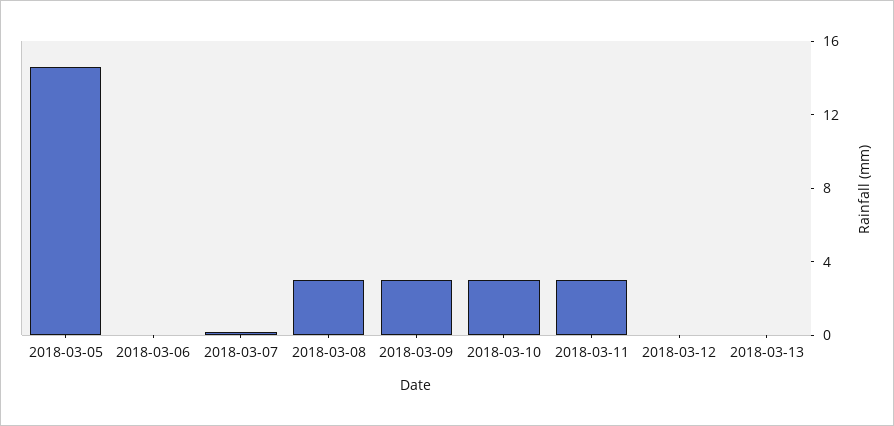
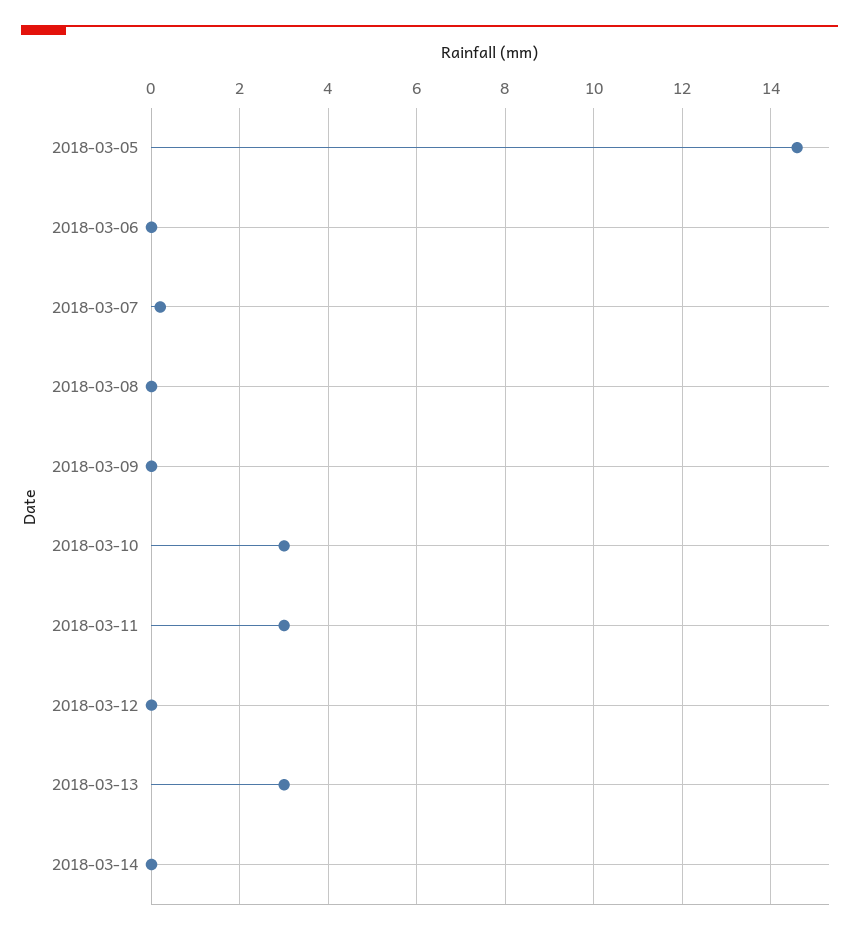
2018-03-08: 3 -> 0
2018-03-09: 3 -> 0
2018-03-13: 0 -> 3
2018-03-14: none -> 0

